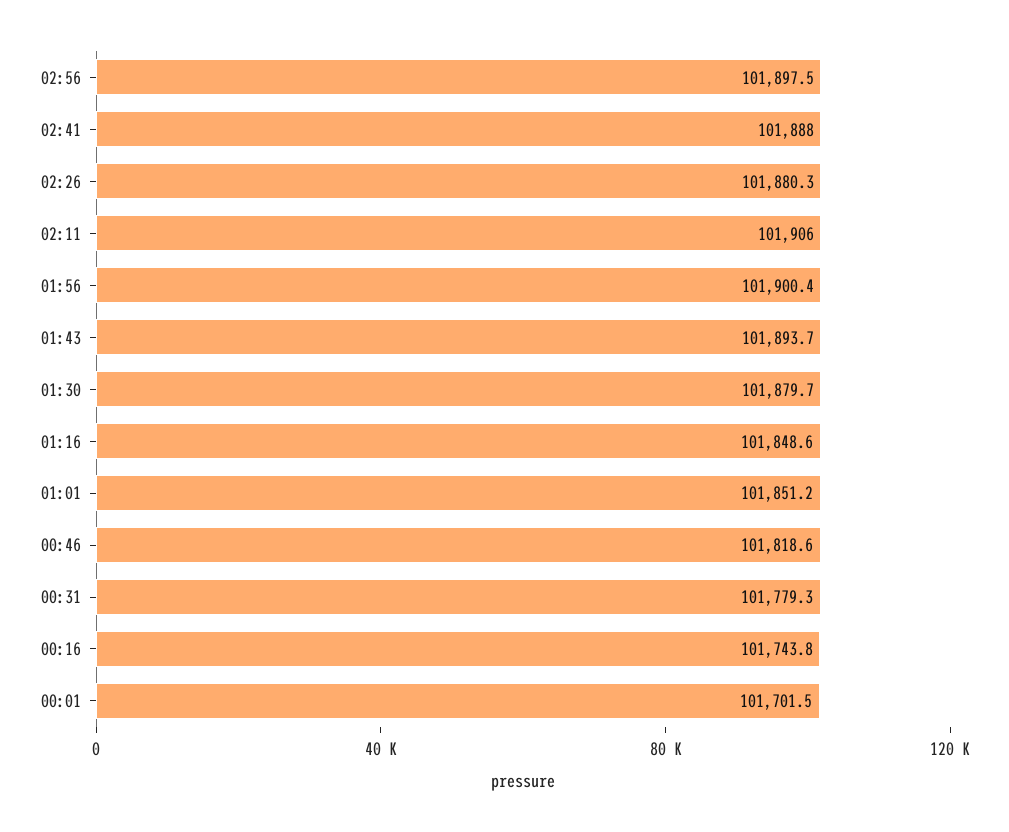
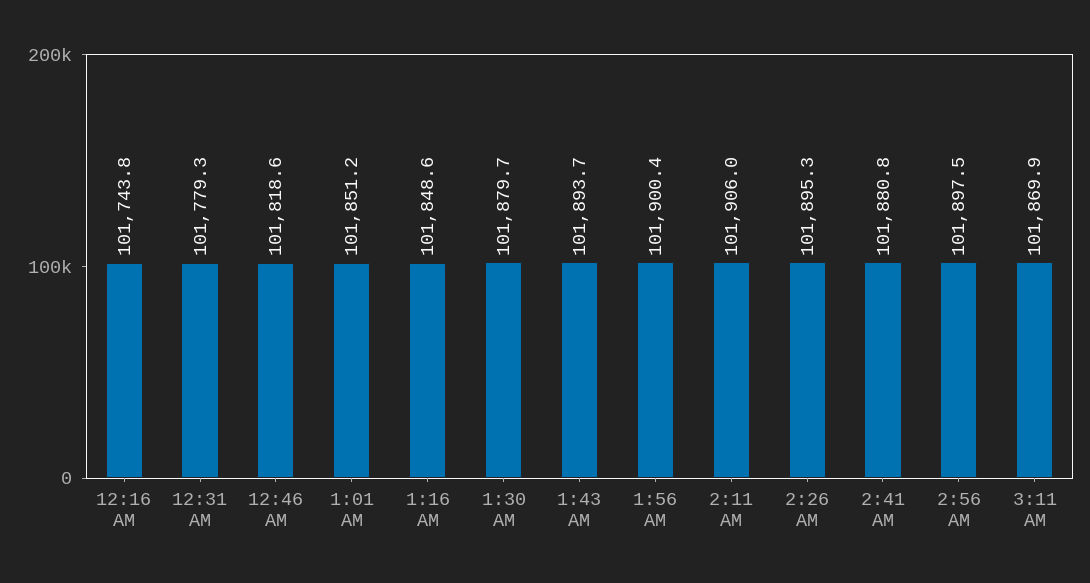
02:41: 101888 -> 101880.8
02:26: 101880.3 -> 101895.3
00:01: 101701.5 -> none
3:11 AM: none -> 101869.9

